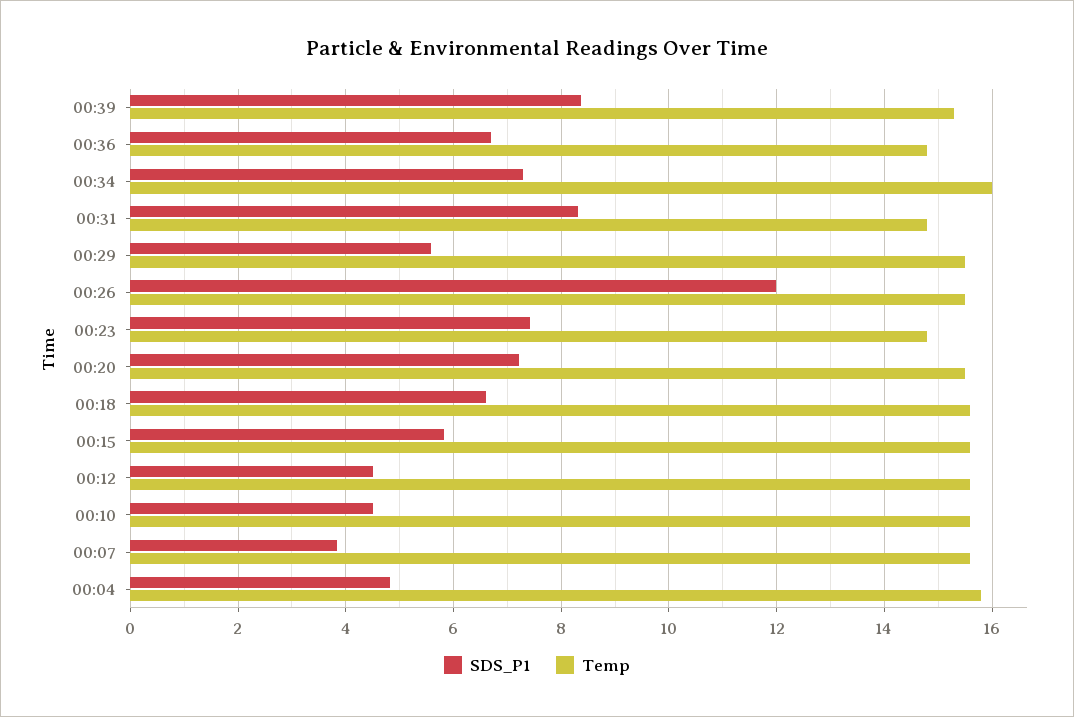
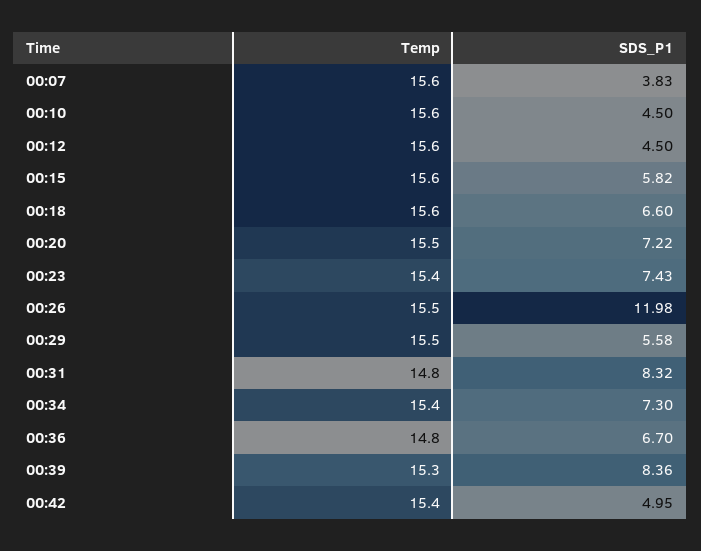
Temp, 00:34: 16 -> 15.4
Temp, 00:23: 14.8 -> 15.4
SDS_P1, 00:04: 4.8 -> none
Temp, 00:04: 15.8 -> none
Temp, 00:42: none -> 15.4
SDS_P1, 00:42: none -> 4.95

